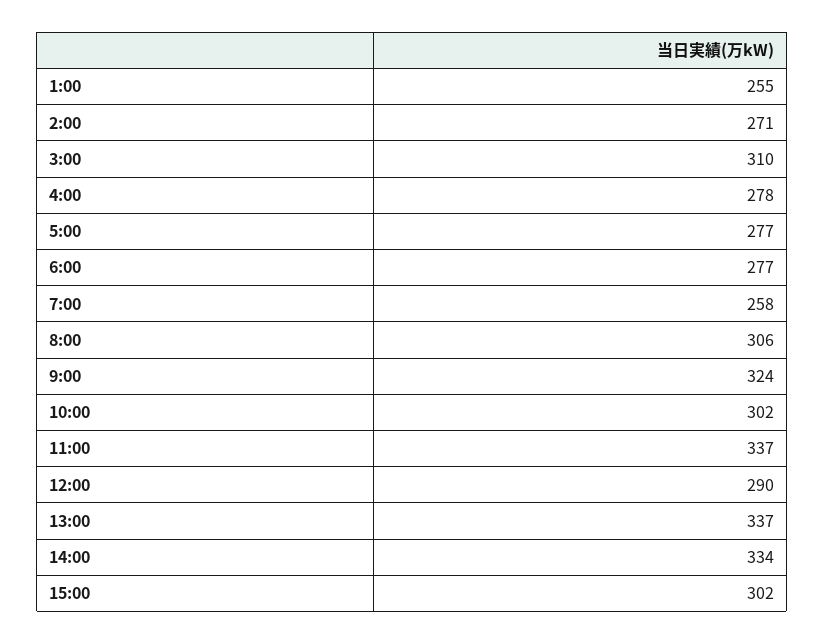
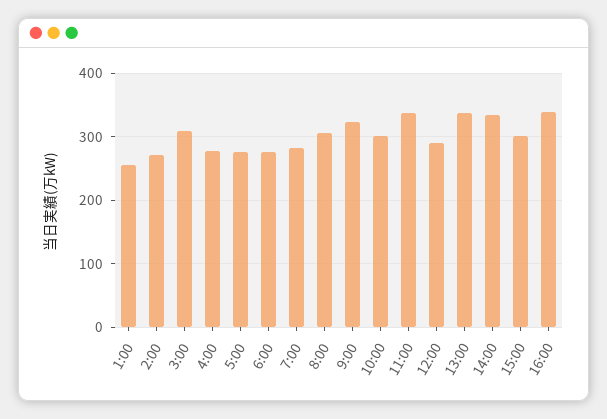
7:00: 258 -> 280
16:00: none -> 340

